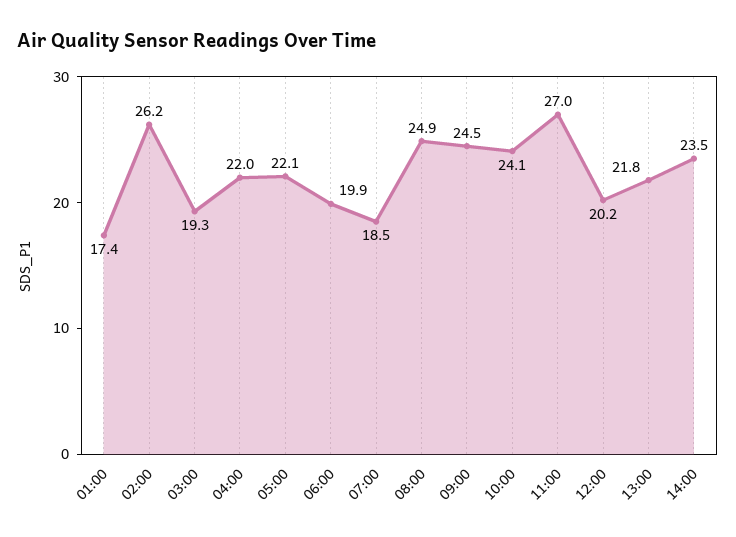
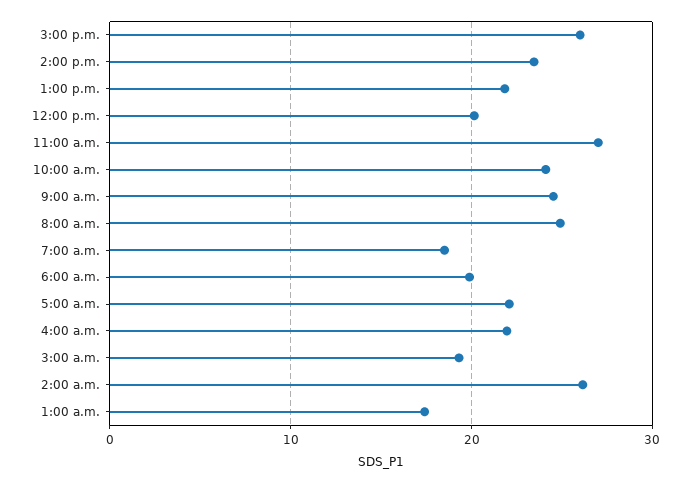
3:00 p.m.: none -> 26

